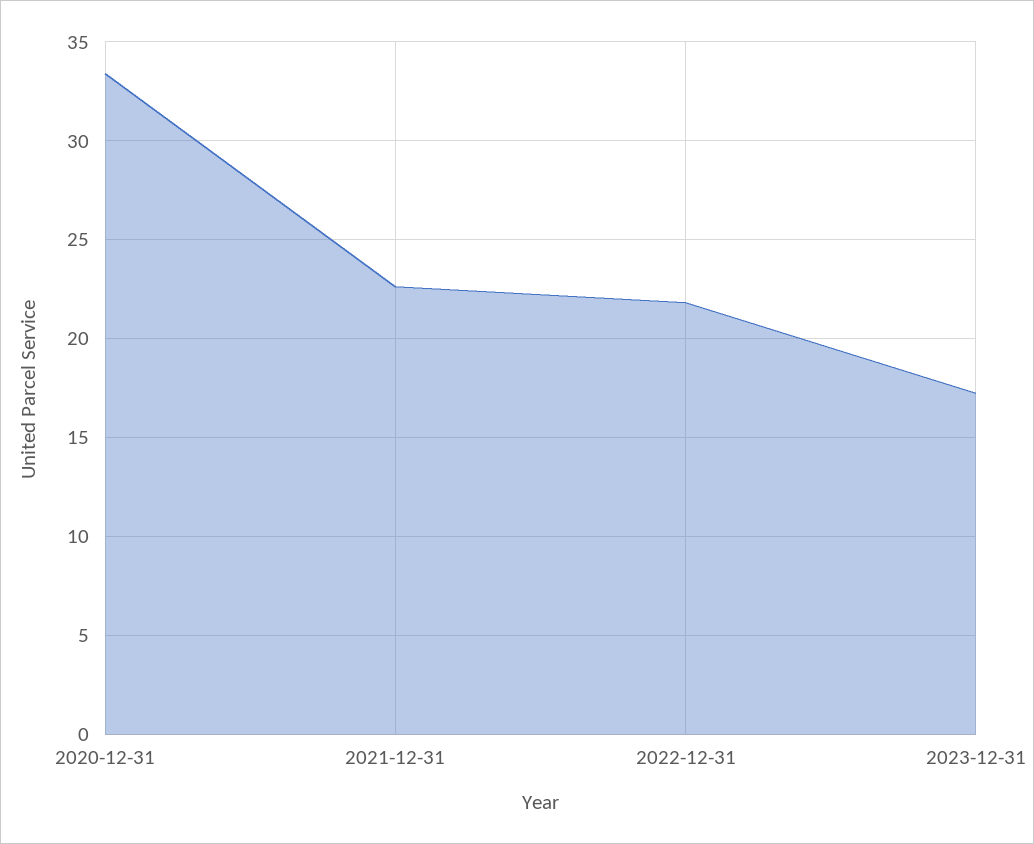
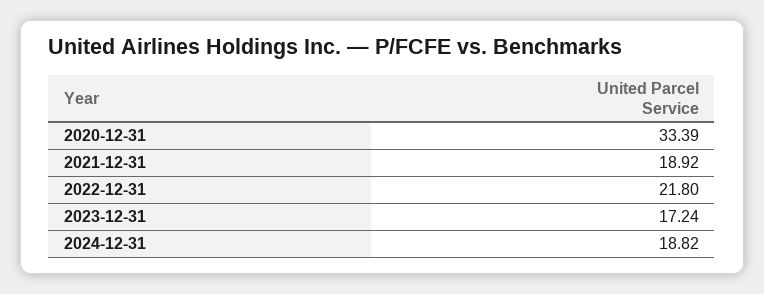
2021-12-31: 22.5 -> 18.92
2024-12-31: none -> 18.82

